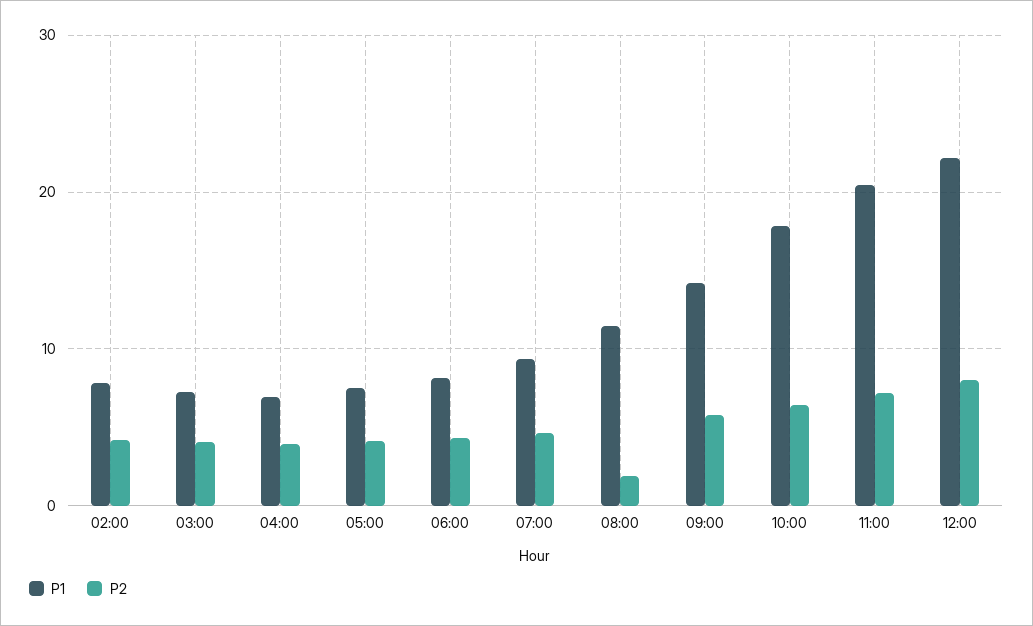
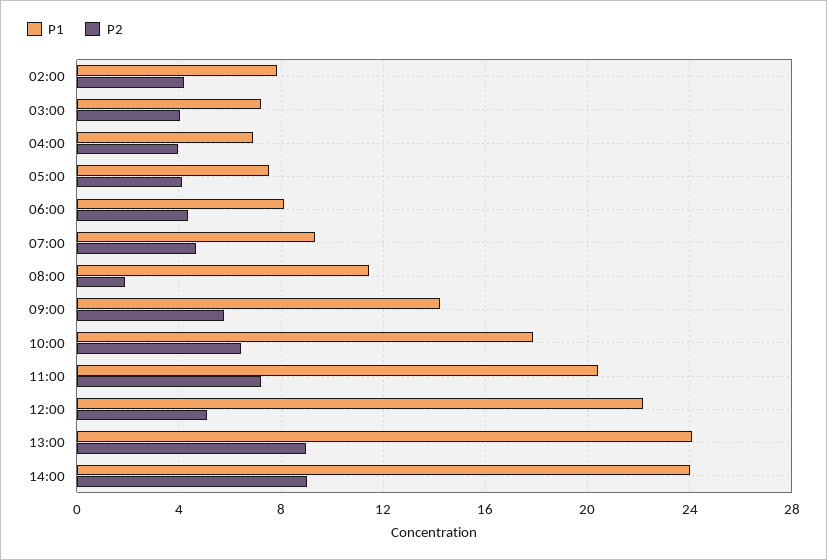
P2, 12:00: 8 -> 5
P1, 13:00: none -> 24
P2, 13:00: none -> 9
P1, 14:00: none -> 24
P2, 14:00: none -> 9

